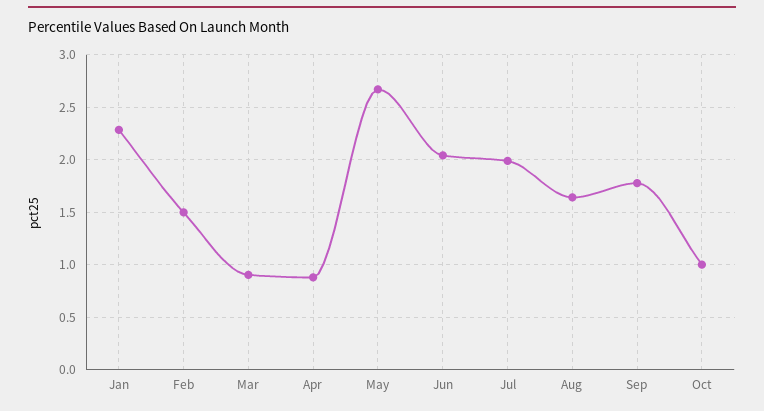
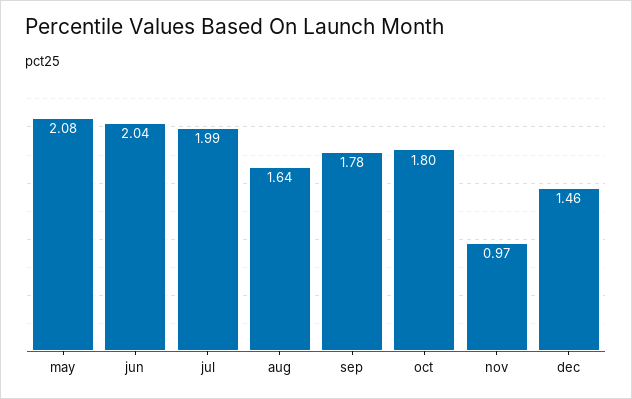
Jan: 2.3 -> none
Feb: 1.5 -> none
Mar: 0.9 -> none
Apr: 0.9 -> none
May: 2.7 -> 2.08
Oct: 1 -> 1.8
nov: none -> 0.97
dec: none -> 1.46

